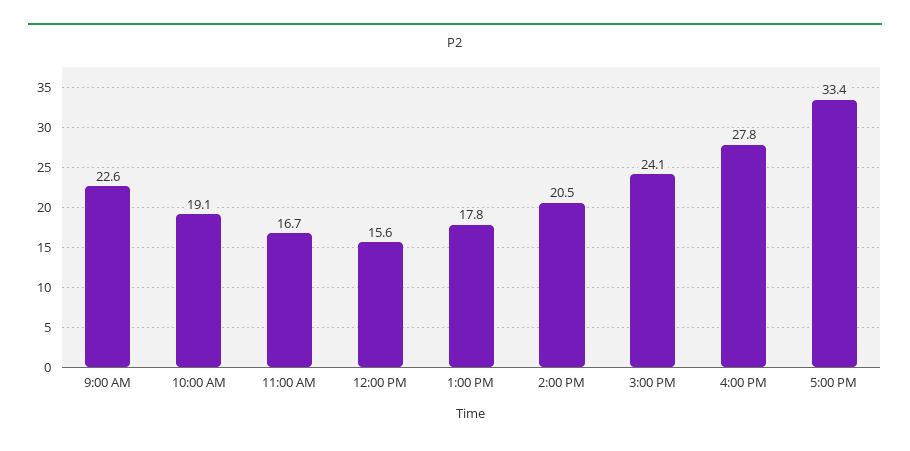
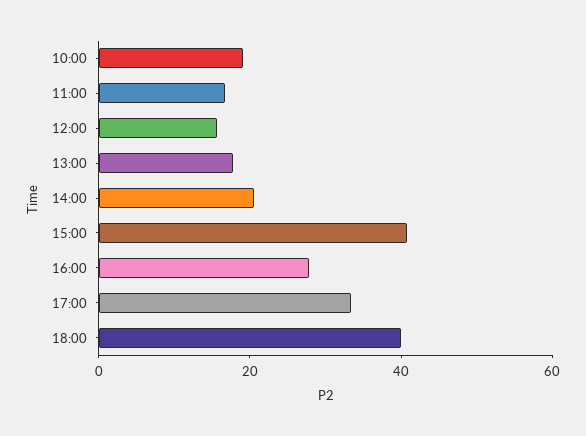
9:00 AM: 22.6 -> none
3:00 PM: 24.1 -> 40
18:00: none -> 40

